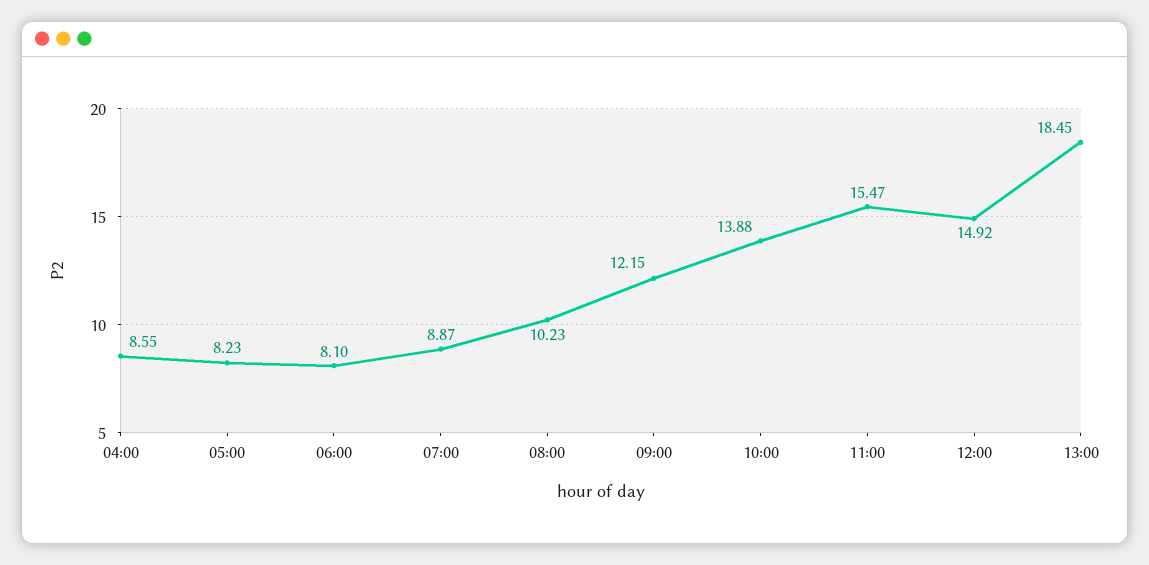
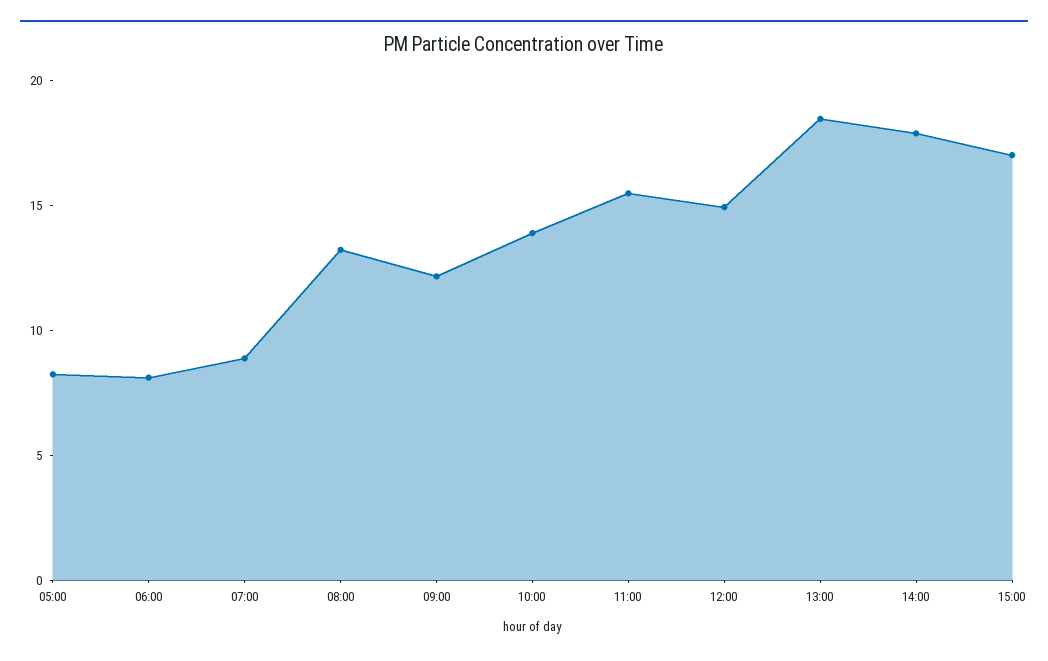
04:00: 8.55 -> none
08:00: 10.23 -> 13
14:00: none -> 18
15:00: none -> 17

